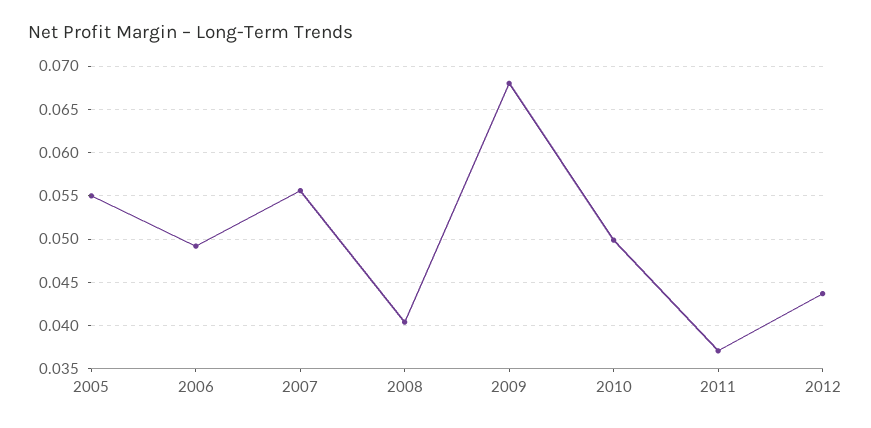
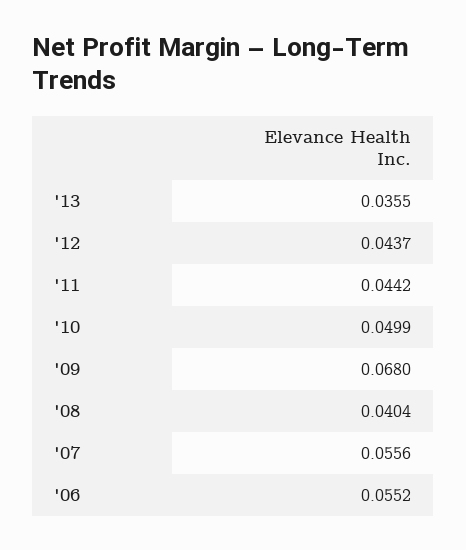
2005: 0.055 -> none
2006: 0.049 -> 0.0552
2011: 0.037 -> 0.0442
'13: none -> 0.0355

